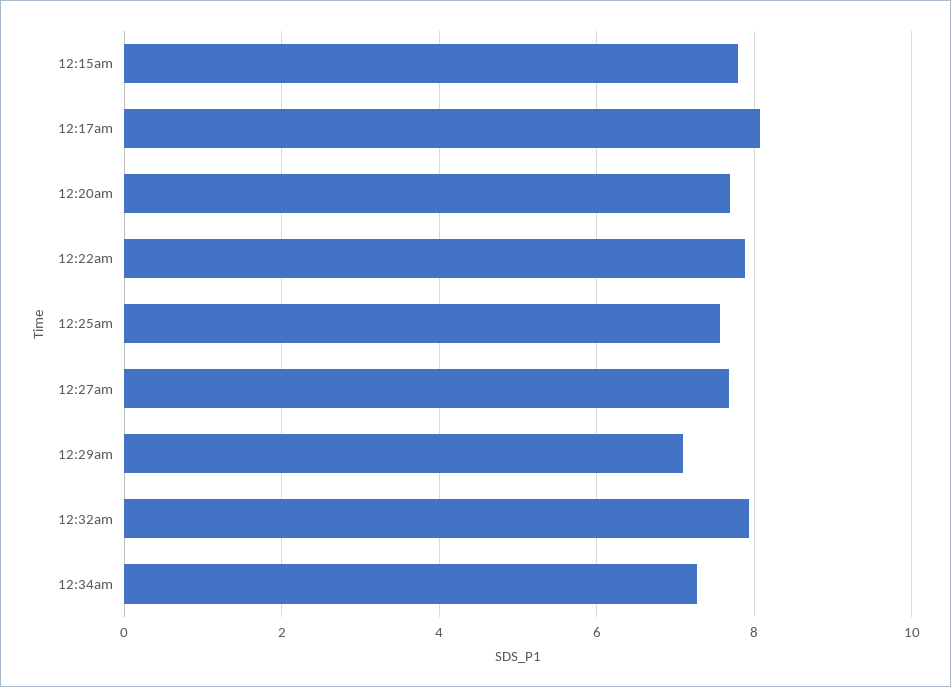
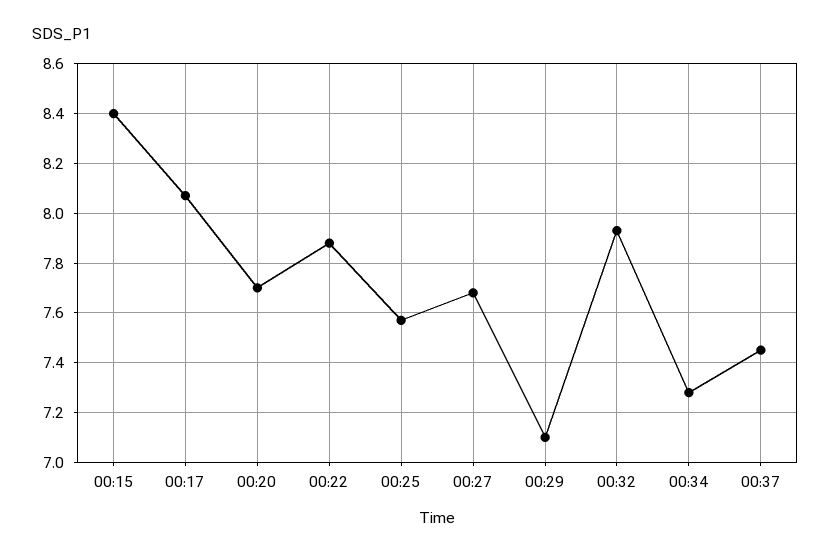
12:15am: 7.8 -> 8.4
00:37: none -> 7.45

